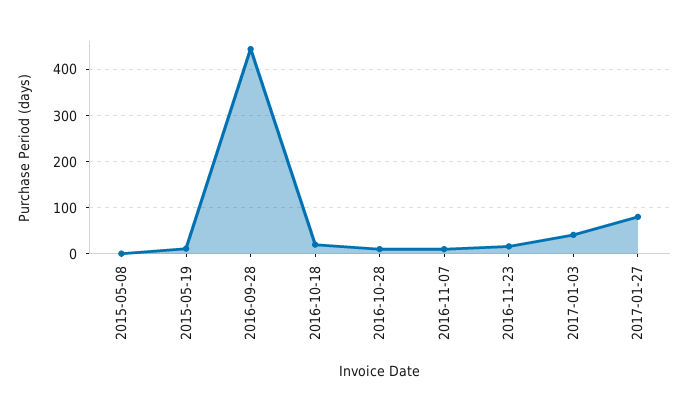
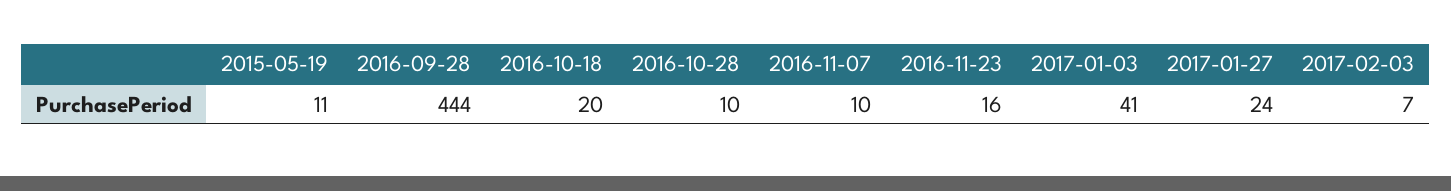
2015-05-08: 0 -> none
2017-01-27: 80 -> 24
2017-02-03: none -> 7

